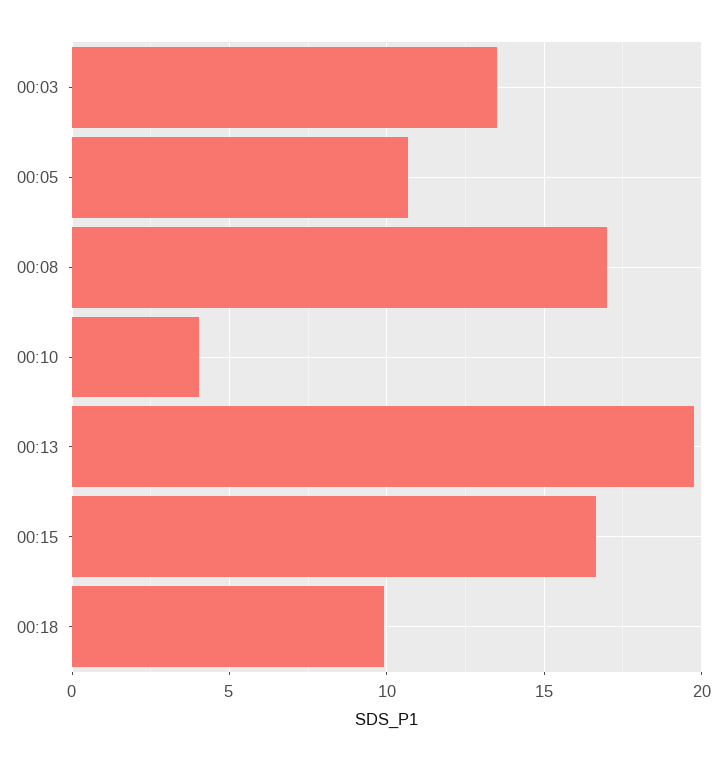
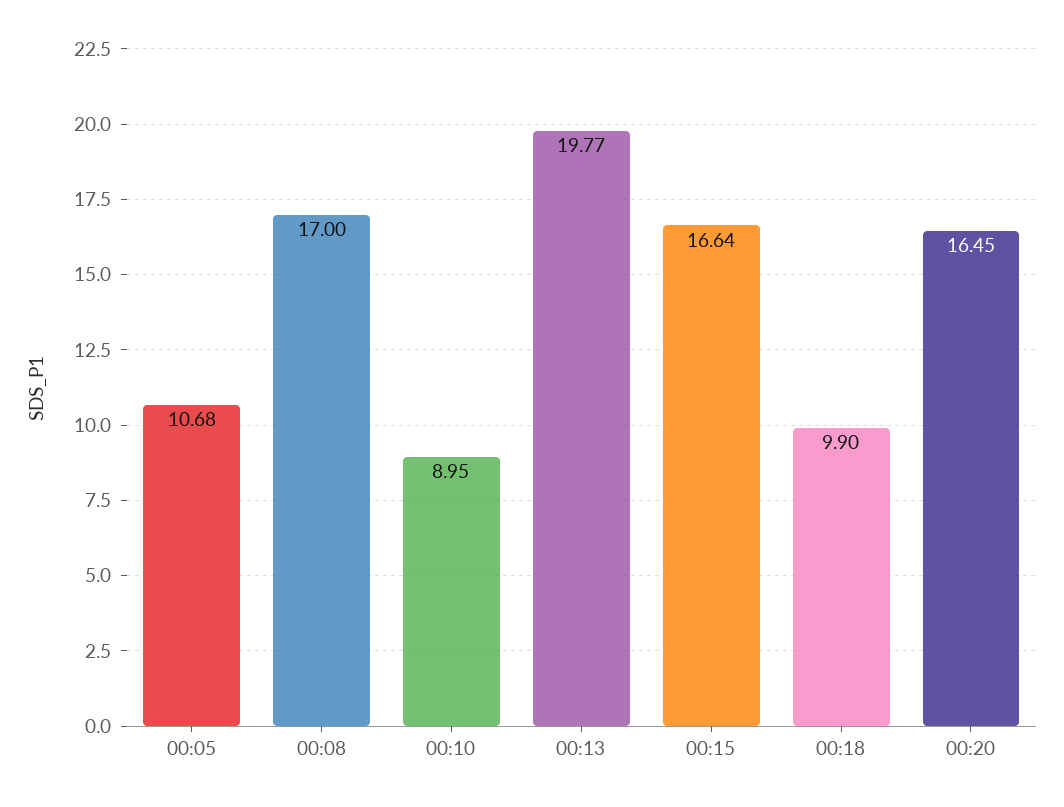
00:03: 13.5 -> none
00:10: 4 -> 8.95
00:20: none -> 16.45

